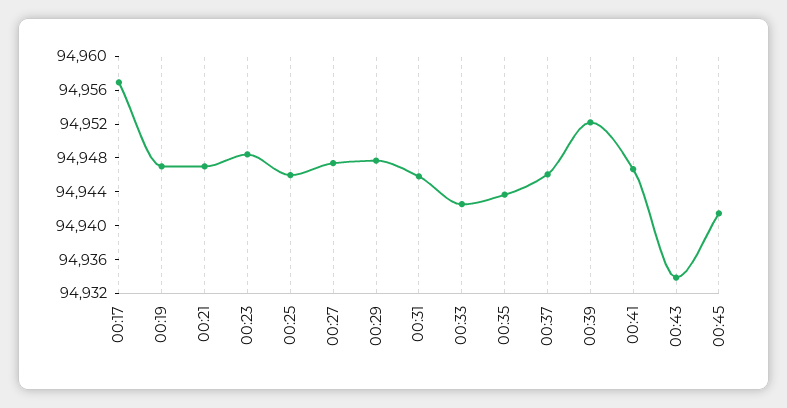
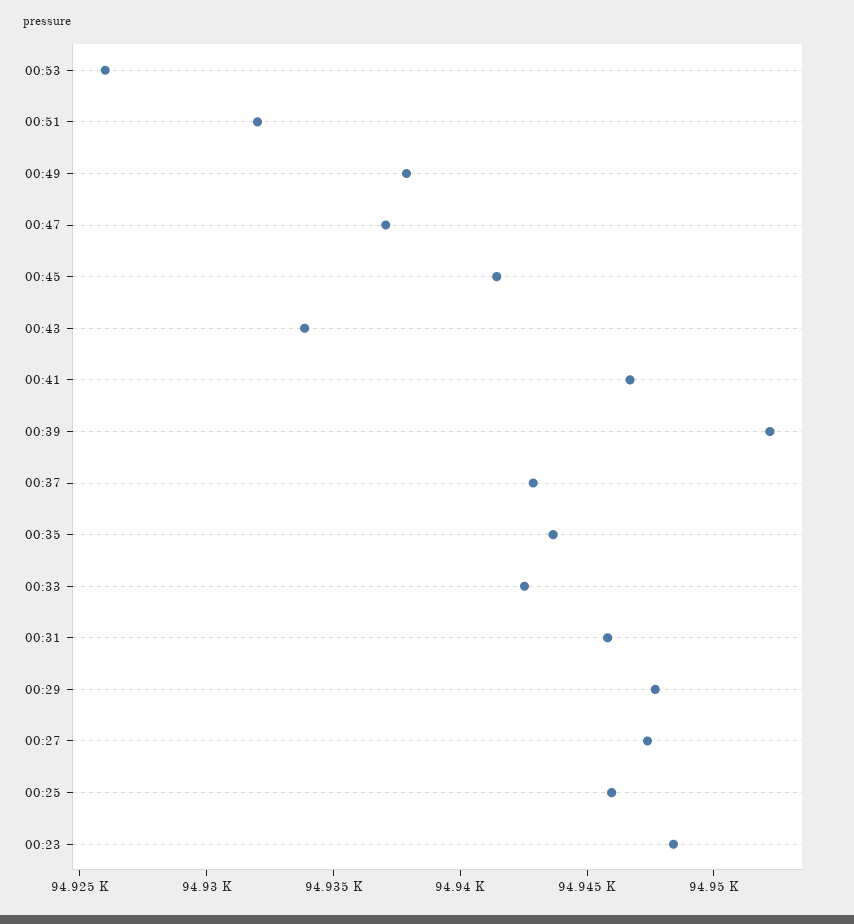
00:17: 94957 -> none
00:19: 94947 -> none
00:21: 94947 -> none
00:37: 94946 -> 94943
00:53: none -> 94926
00:51: none -> 94932
00:49: none -> 94938
00:47: none -> 94937

